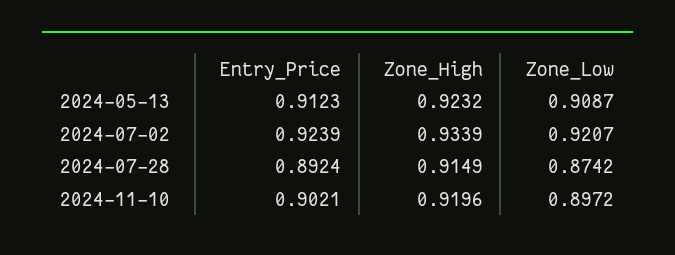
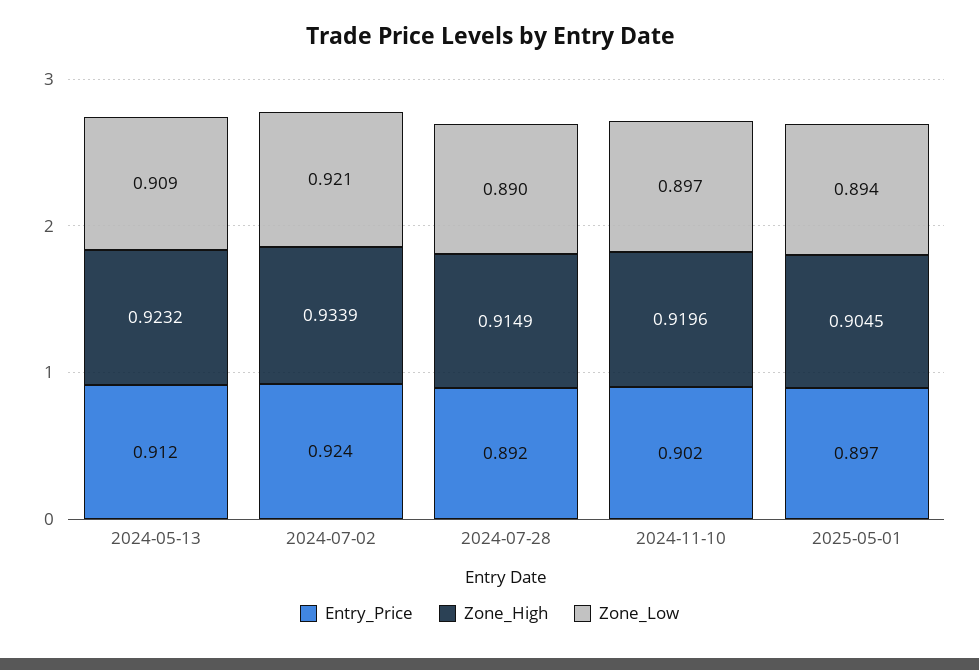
Zone_Low, 2024-07-28: 0.8742 -> 0.89
Entry_Price, 2025-05-01: none -> 0.897
Zone_High, 2025-05-01: none -> 0.9045
Zone_Low, 2025-05-01: none -> 0.894

